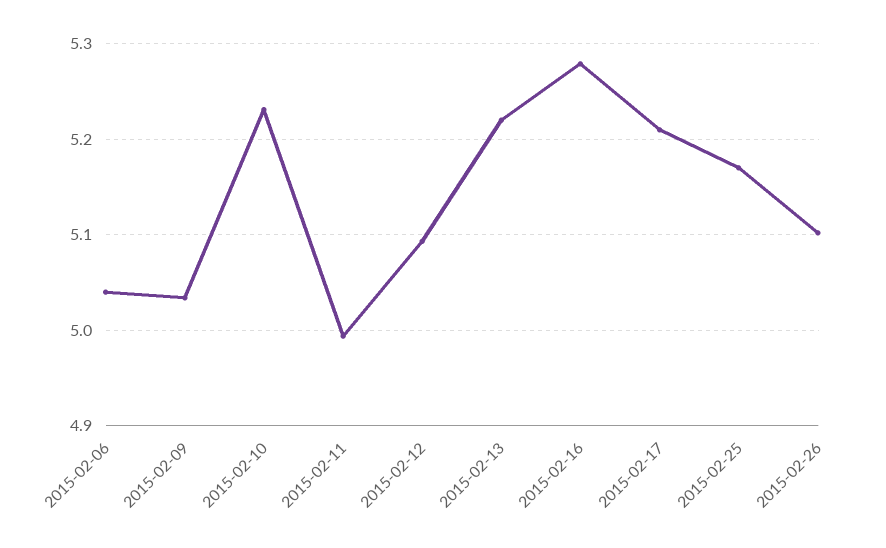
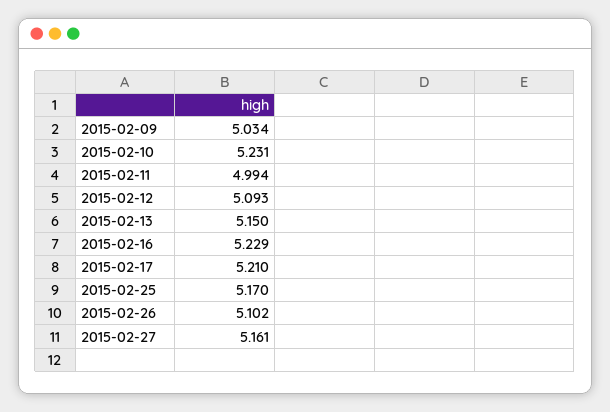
2015-02-06: 5.04 -> none
2015-02-13: 5.22 -> 5.15
2015-02-16: 5.28 -> 5.229
2015-02-27: none -> 5.161

